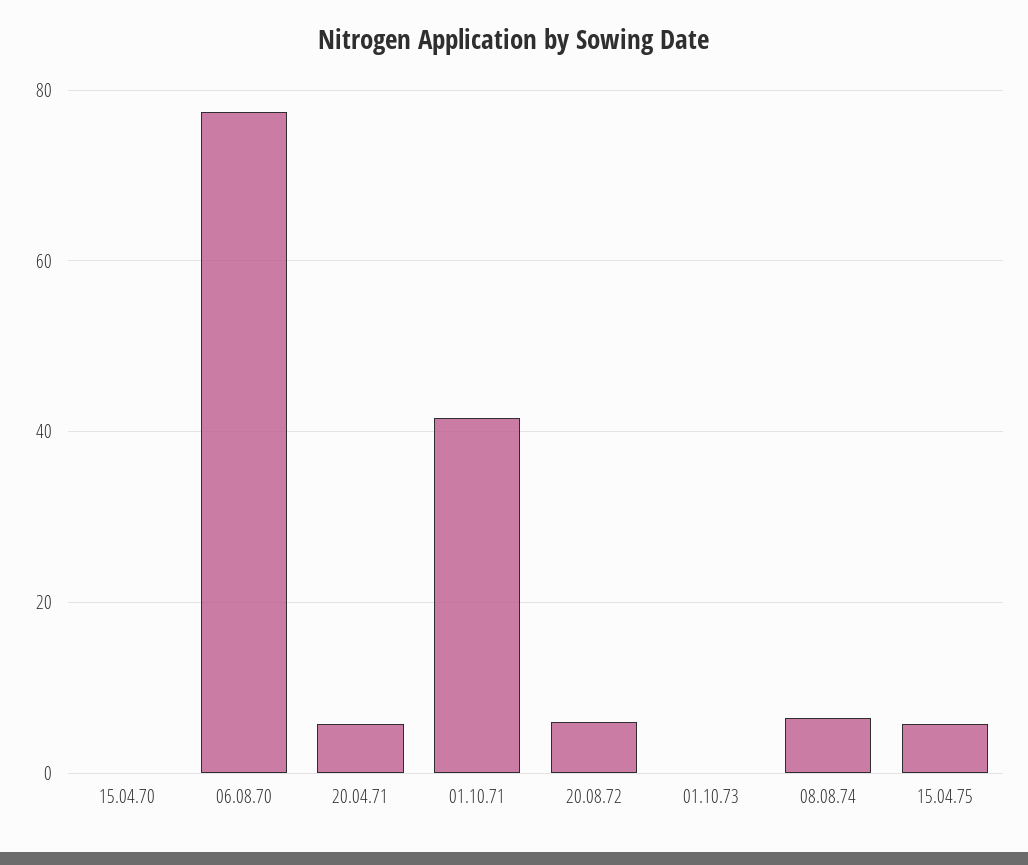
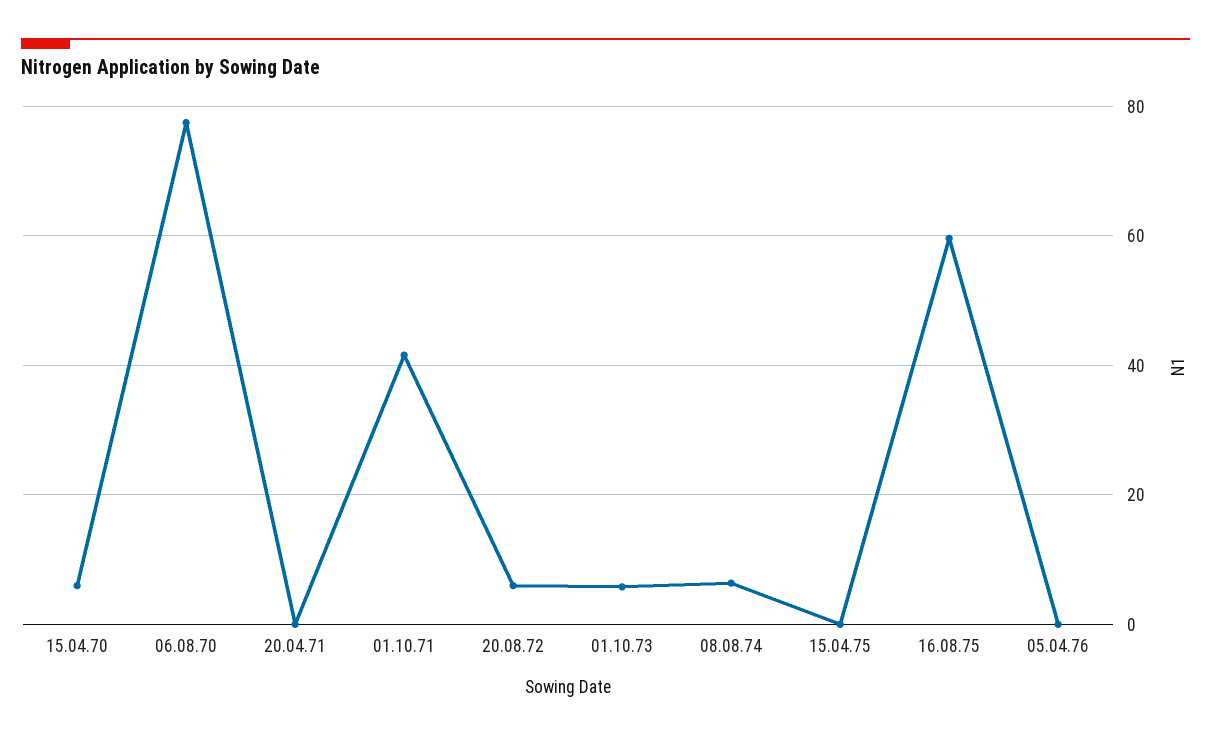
15.04.70: 0 -> 6
20.04.71: 6 -> 0
01.10.73: 0 -> 6
15.04.75: 6 -> 0
16.08.75: none -> 60
05.04.76: none -> 0

